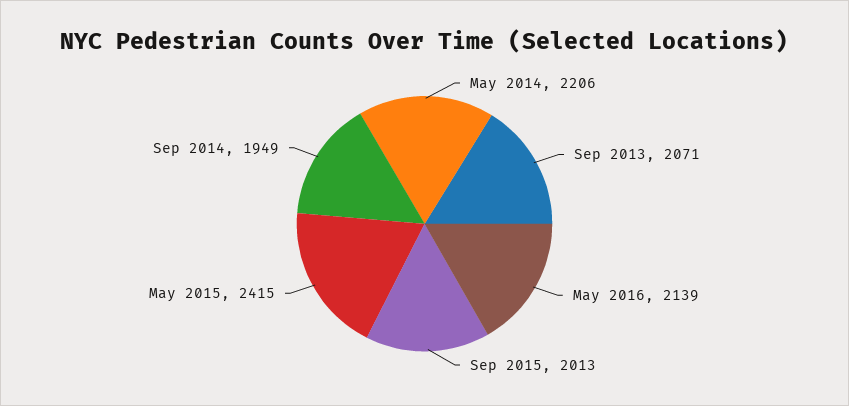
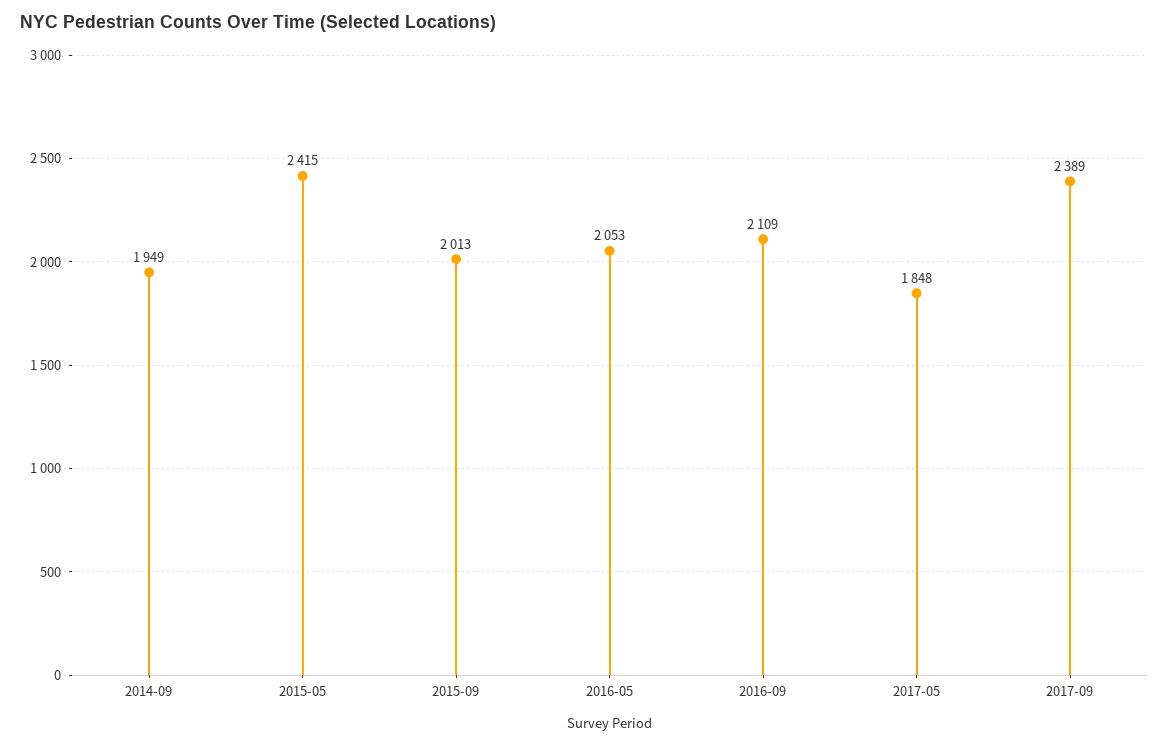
May 2014: 2206 -> none
Sep 2013: 2071 -> none
May 2016: 2139 -> 2053
2016-09: none -> 2109
2017-05: none -> 1848
2017-09: none -> 2389

